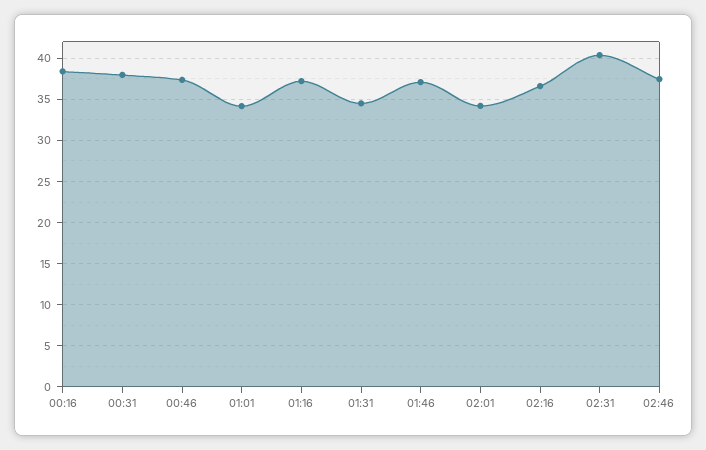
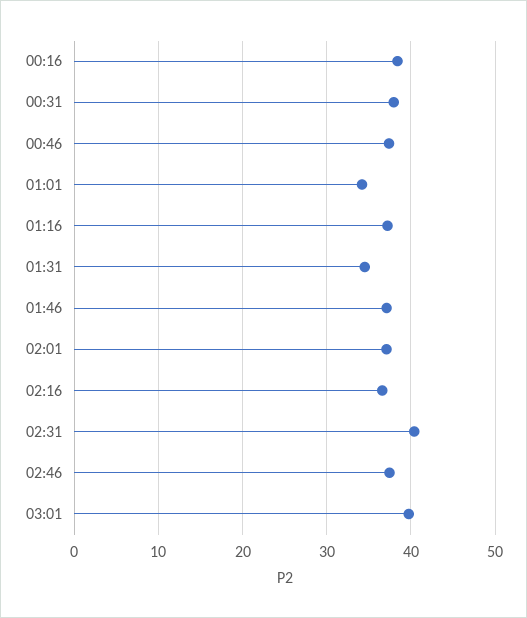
02:01: 34 -> 37
03:01: none -> 40

